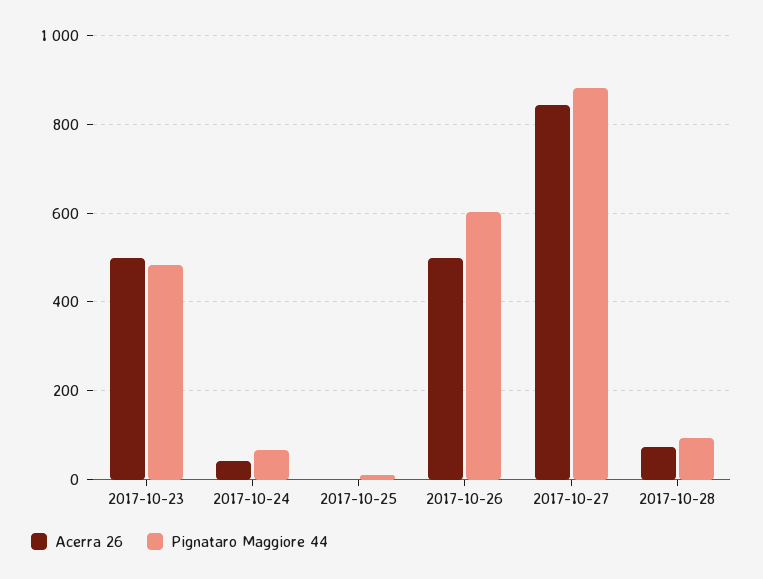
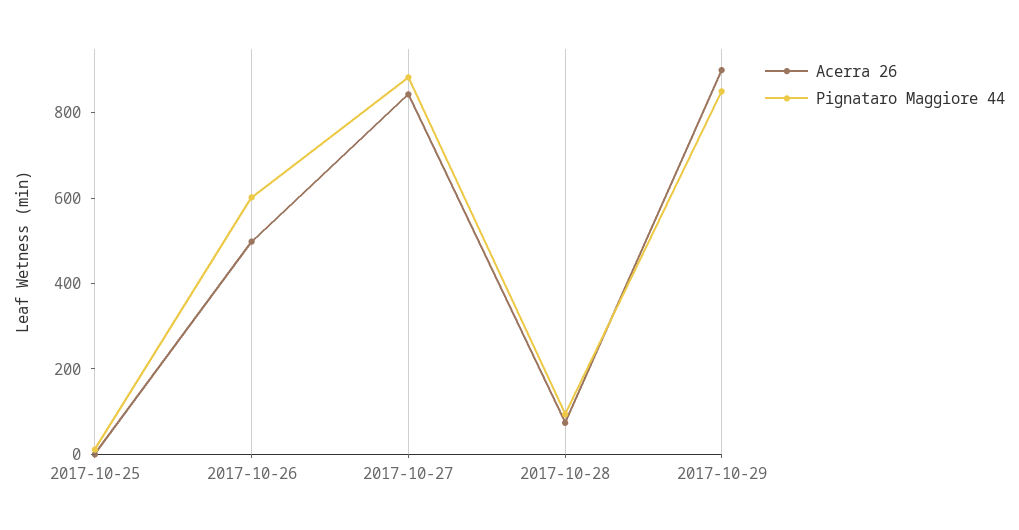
Acerra 26, 2017-10-23: 500 -> none
Pignataro Maggiore 44, 2017-10-23: 480 -> none
Acerra 26, 2017-10-24: 40 -> none
Pignataro Maggiore 44, 2017-10-24: 60 -> none
Acerra 26, 2017-10-29: none -> 900
Pignataro Maggiore 44, 2017-10-29: none -> 850

